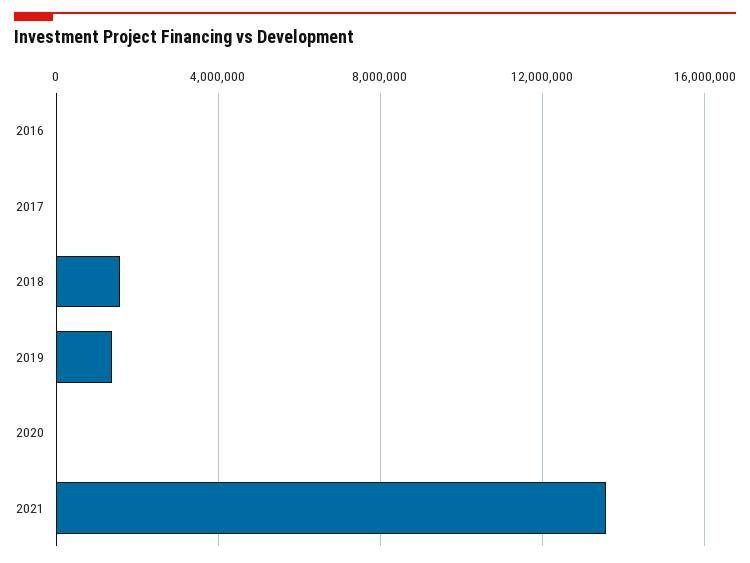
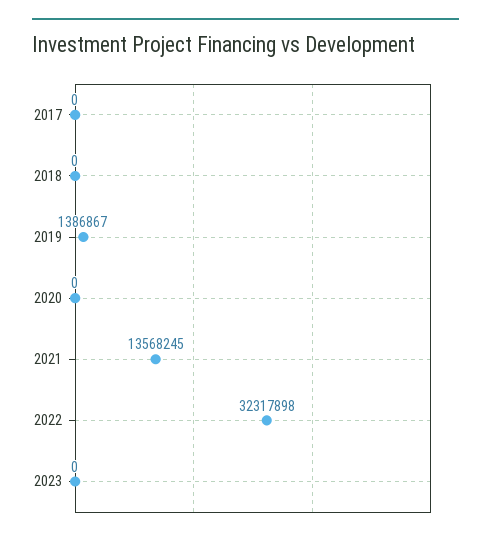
2016: 0 -> none
2018: 1500000 -> 0
2022: none -> 32317898
2023: none -> 0

